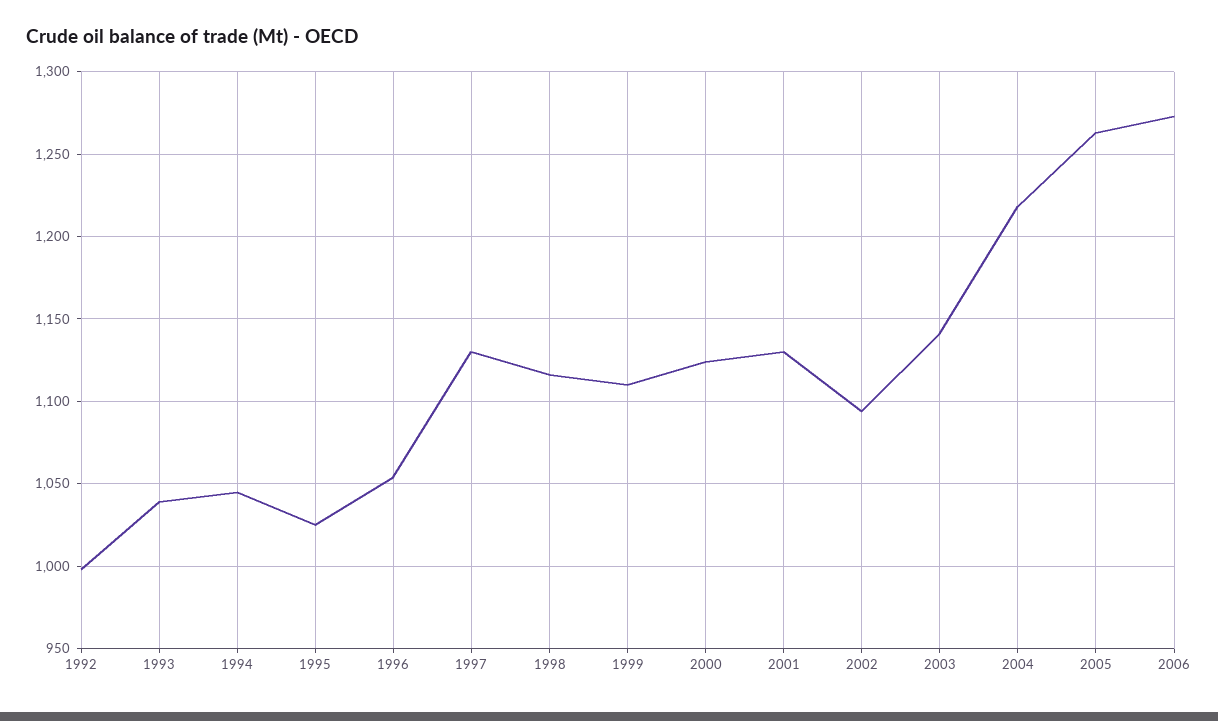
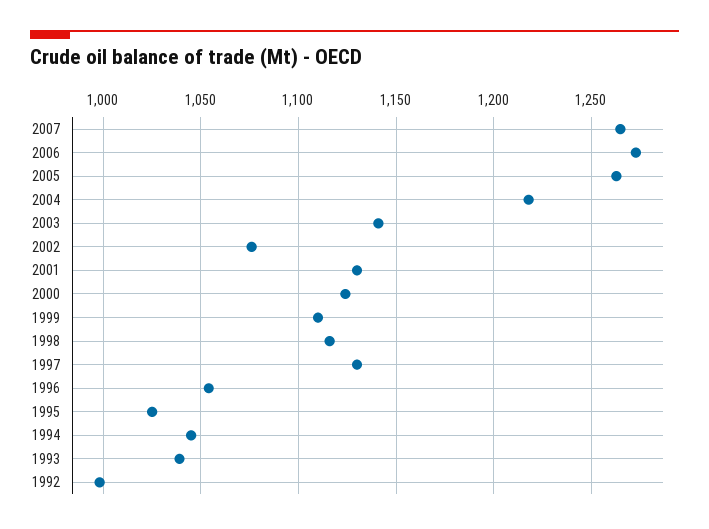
2002: 1095 -> 1075
2007: none -> 1265

